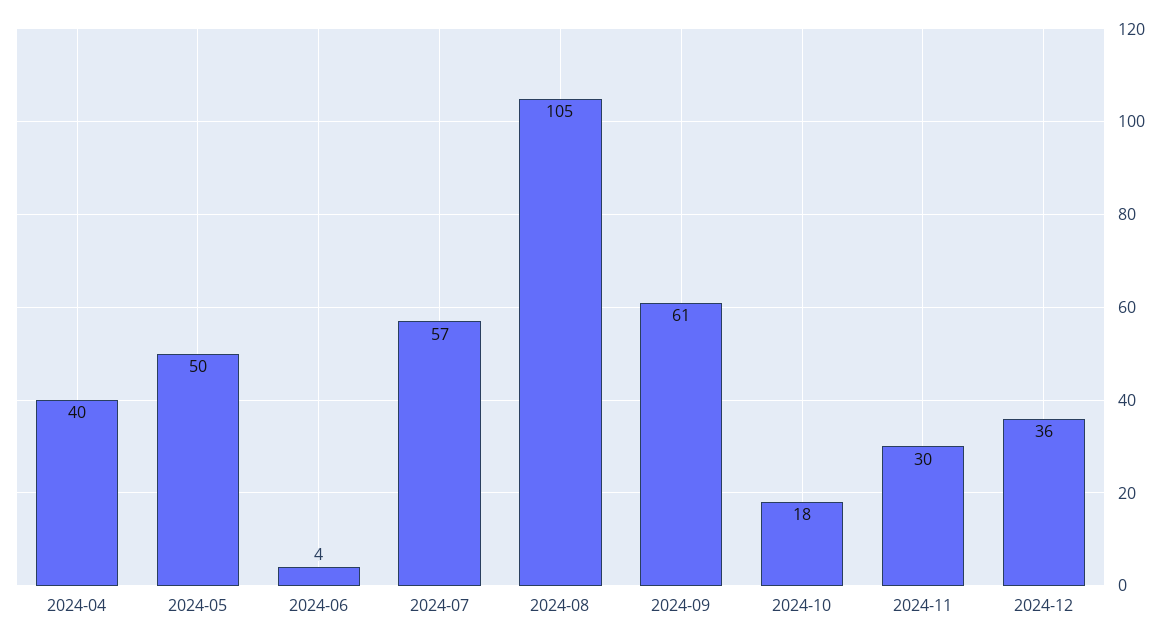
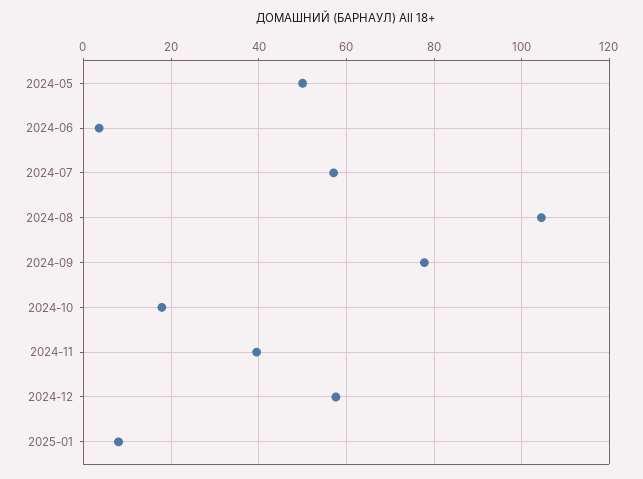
2024-04: 40 -> none
2024-09: 61 -> 78
2024-11: 30 -> 40
2024-12: 36 -> 58
2025-01: none -> 8

